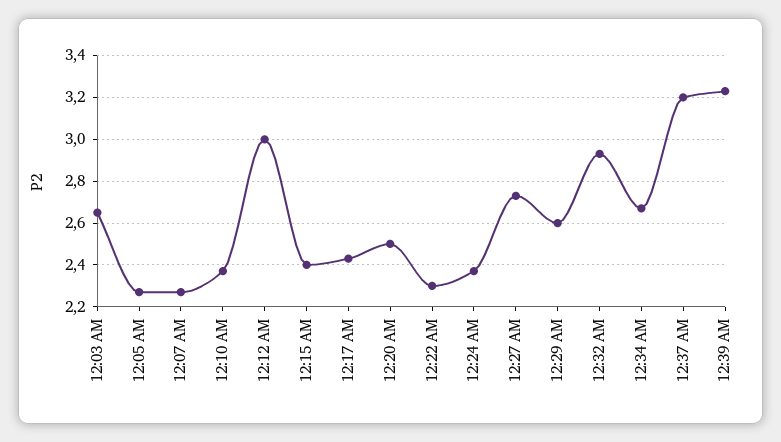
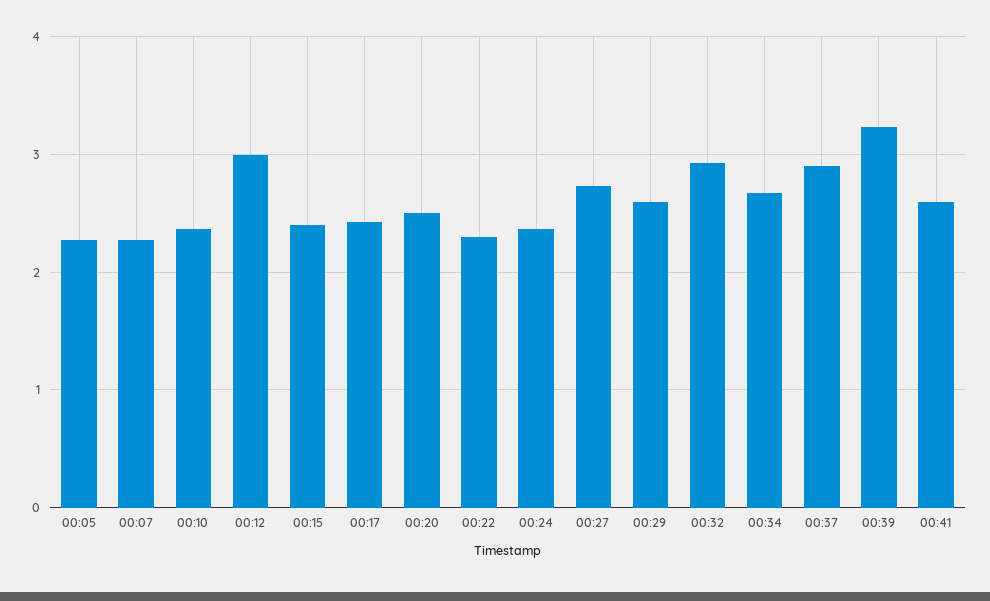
12:03 AM: 2.65 -> none
12:37 AM: 3.2 -> 2.9
00:41: none -> 2.6

